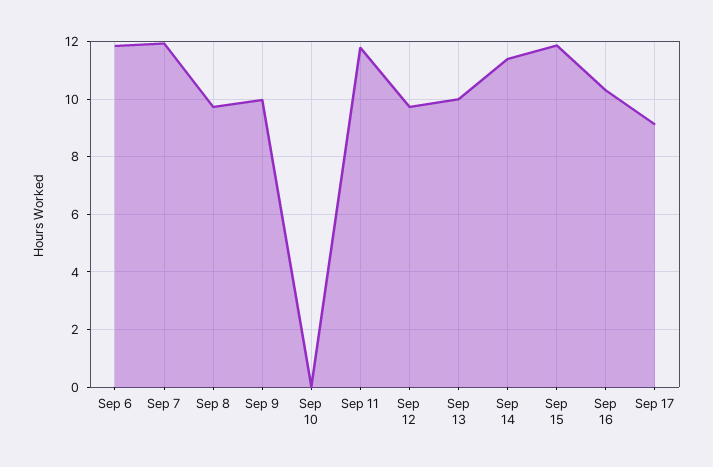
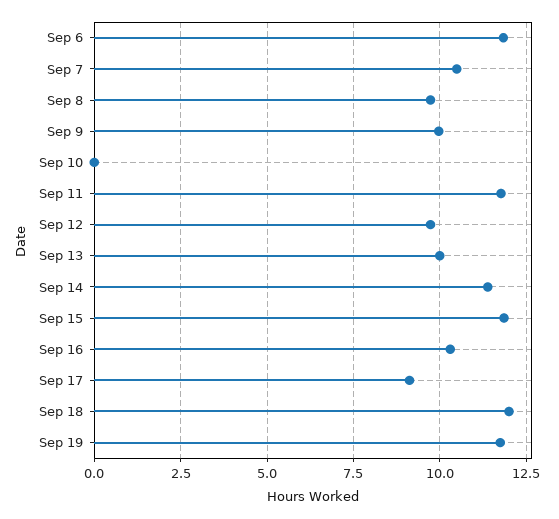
Sep 7: 12 -> 10.5
Sep 18: none -> 12
Sep 19: none -> 11.75

